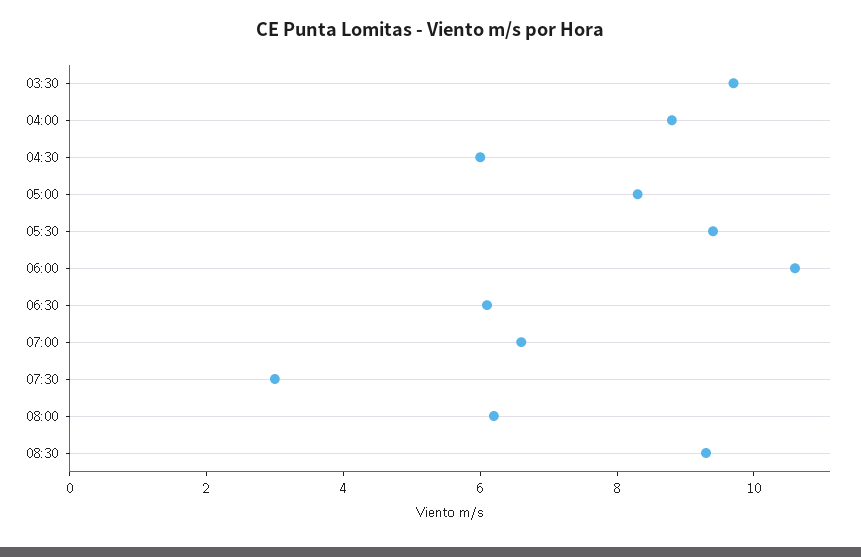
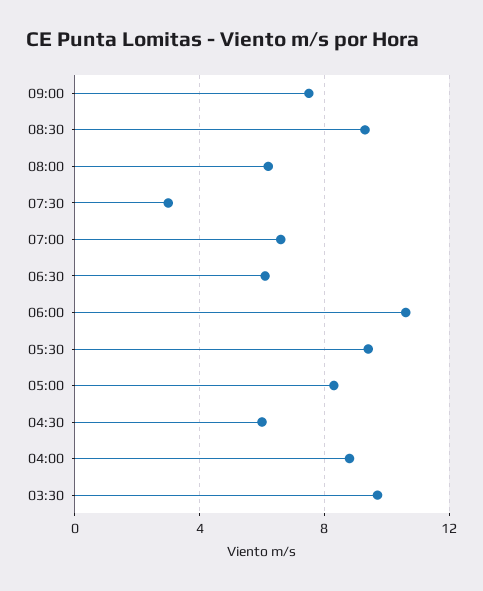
09:00: none -> 7.5

